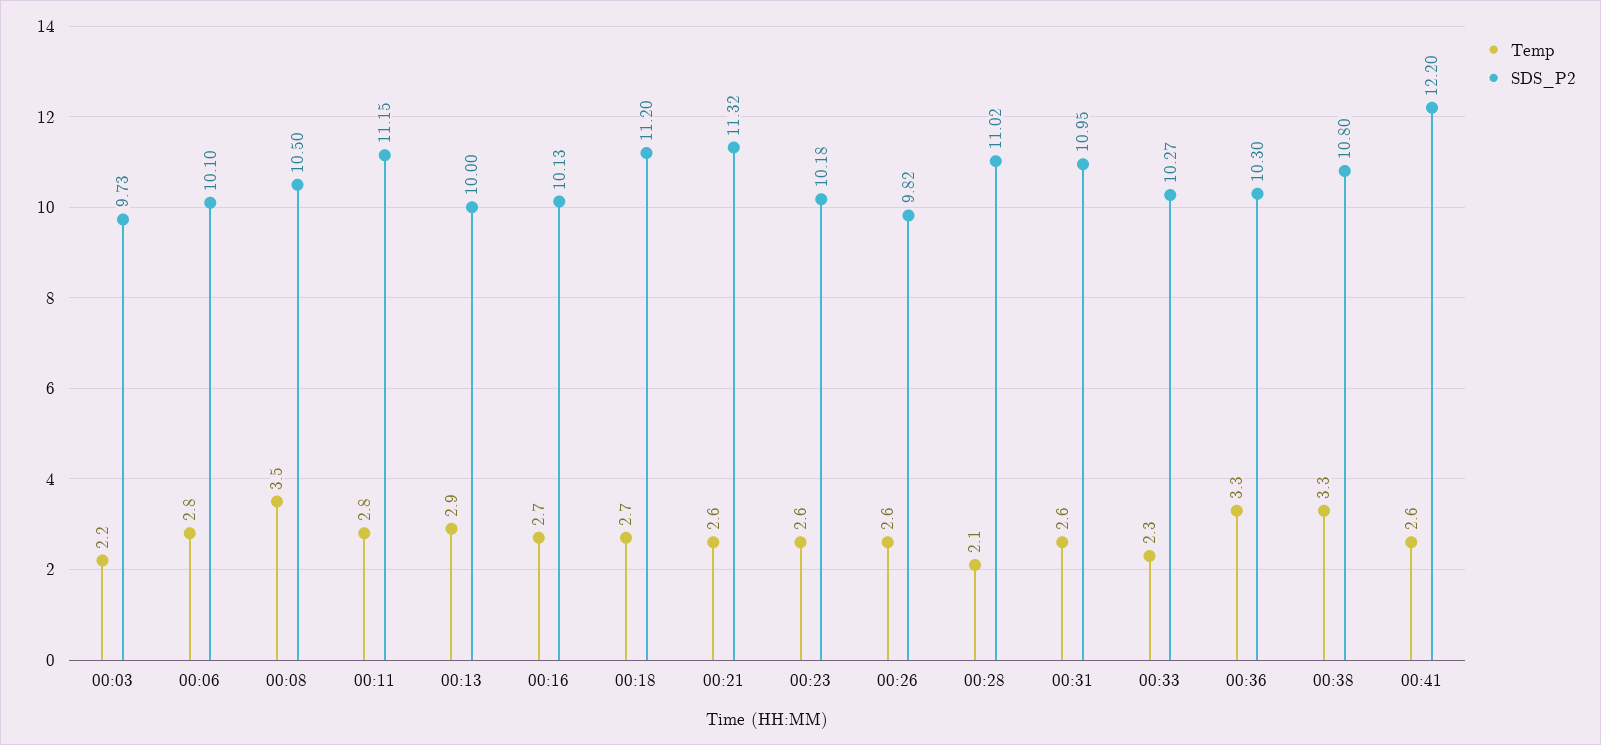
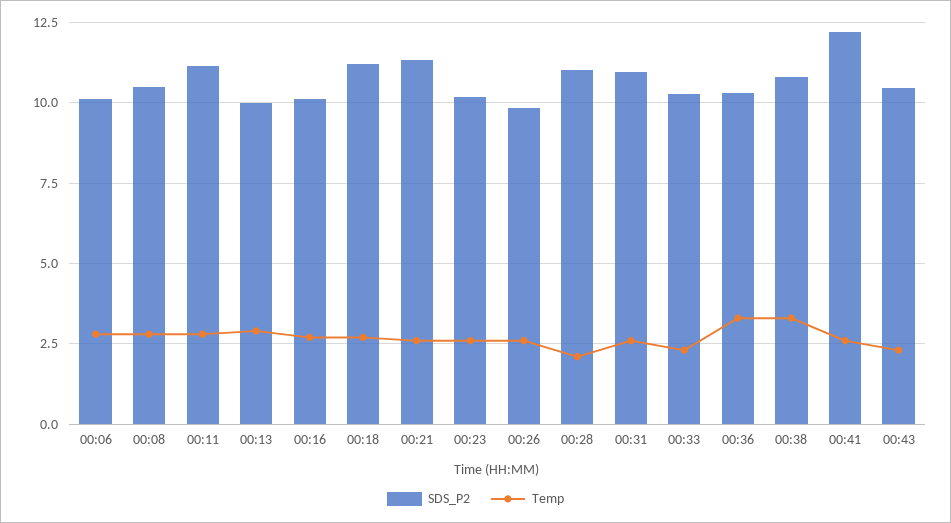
Temp, 00:03: 2.2 -> none
SDS_P2, 00:03: 9.73 -> none
Temp, 00:08: 3.5 -> 2.75
SDS_P2, 00:43: none -> 10.5
Temp, 00:43: none -> 2.25

